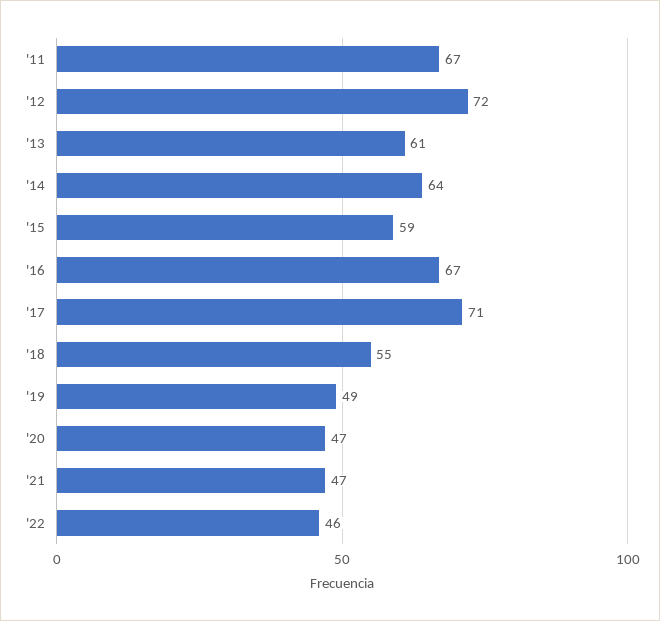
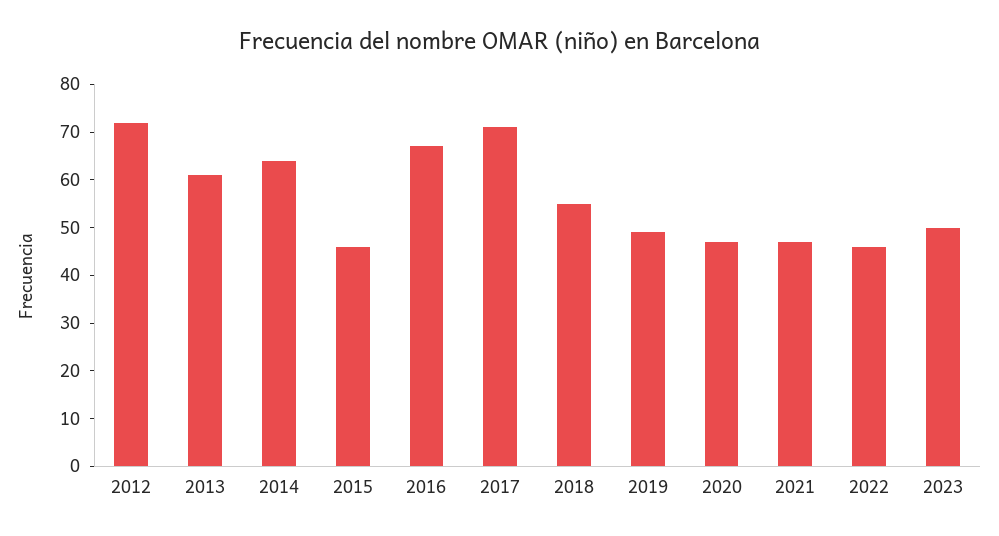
'11: 67 -> none
'15: 59 -> 45
2023: none -> 50

